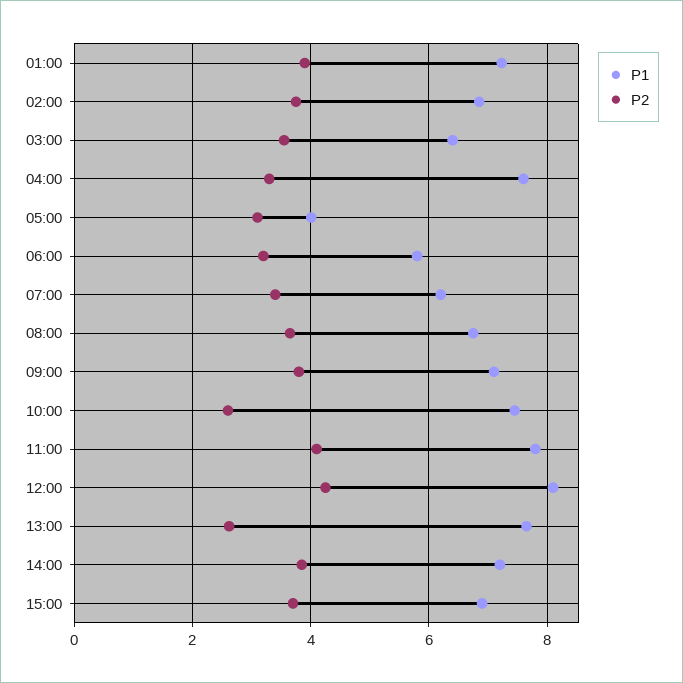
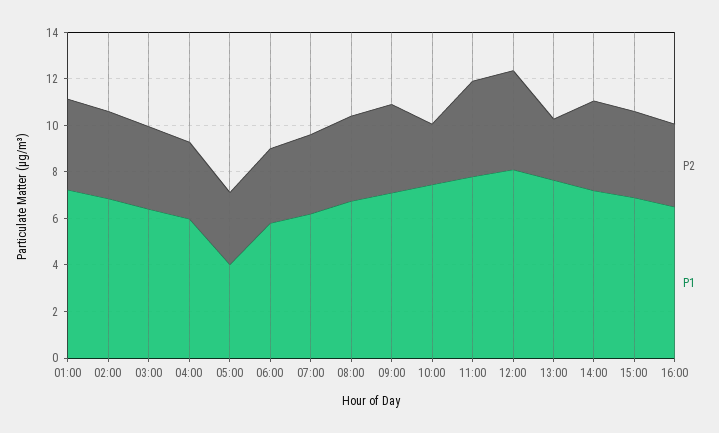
P1, 04:00: 7.6 -> 6
P2, 16:00: none -> 3.5
P1, 16:00: none -> 6.5

